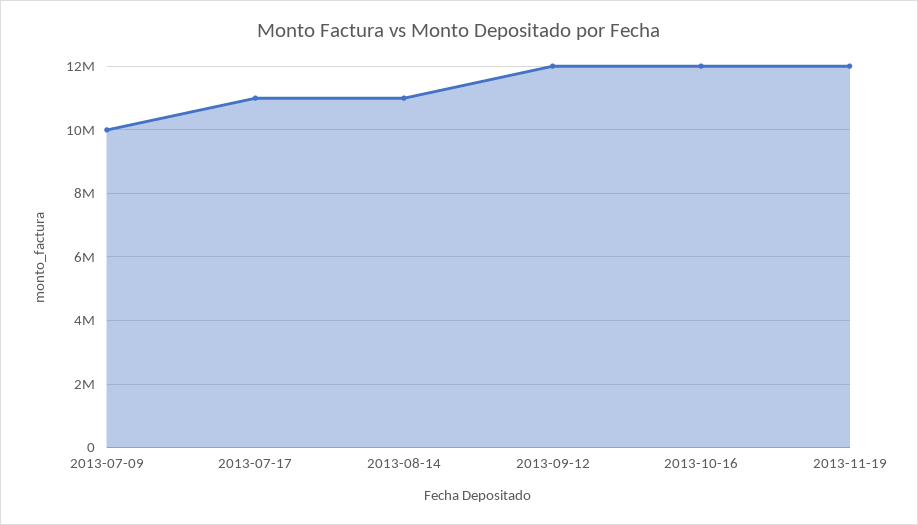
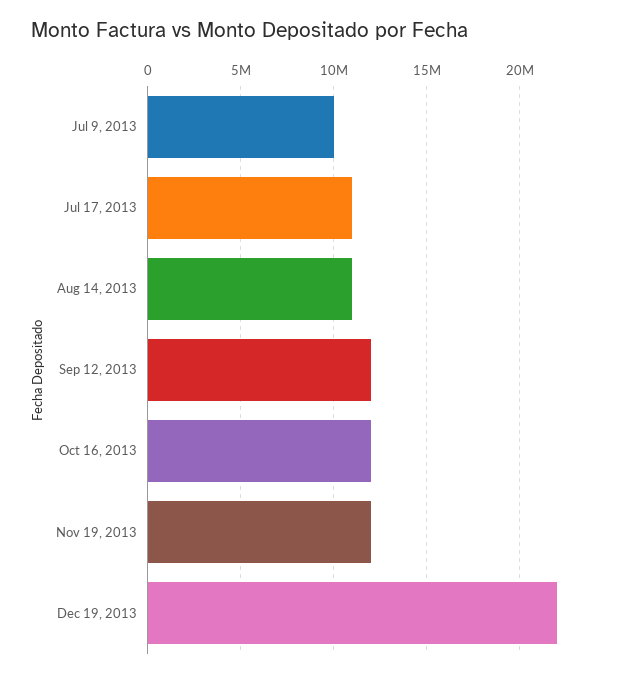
Dec 19, 2013: none -> 22000000

